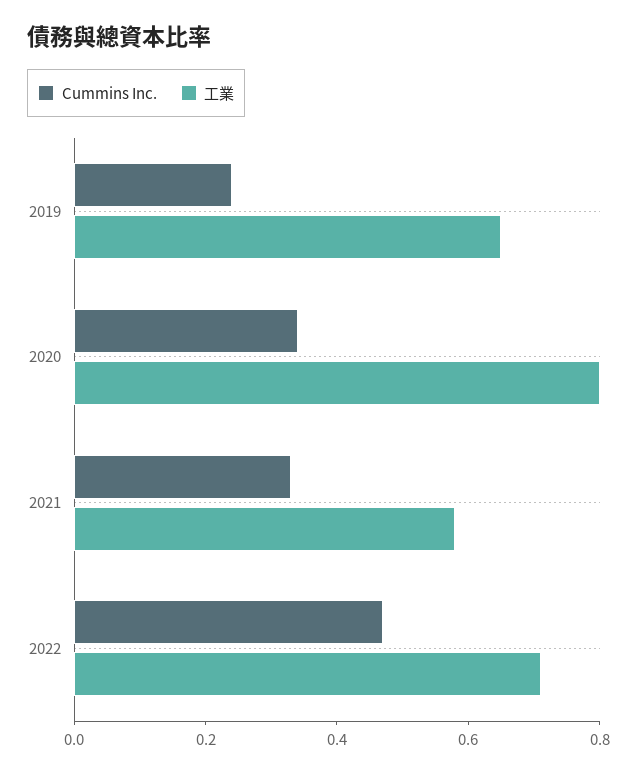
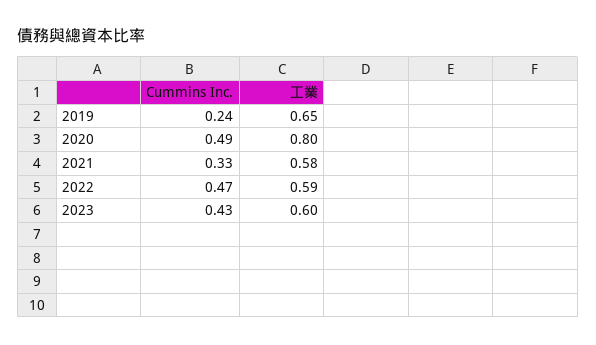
Cummins Inc., 2020: 0.35 -> 0.49
工業, 2022: 0.7 -> 0.59
Cummins Inc., 2023: none -> 0.43
工業, 2023: none -> 0.6

